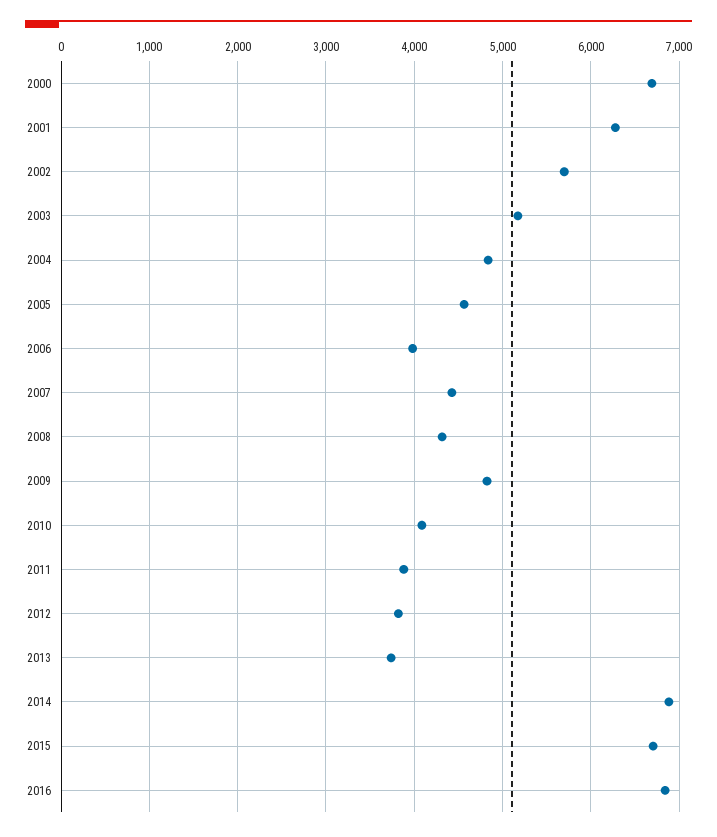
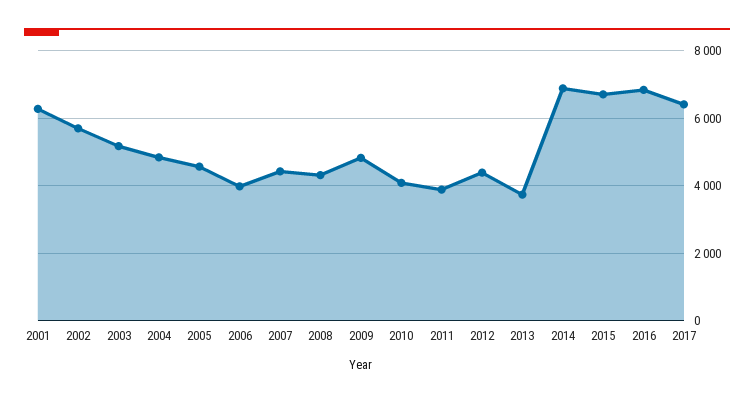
2000: 6700 -> none
2012: 3800 -> 4400
2017: none -> 6400

